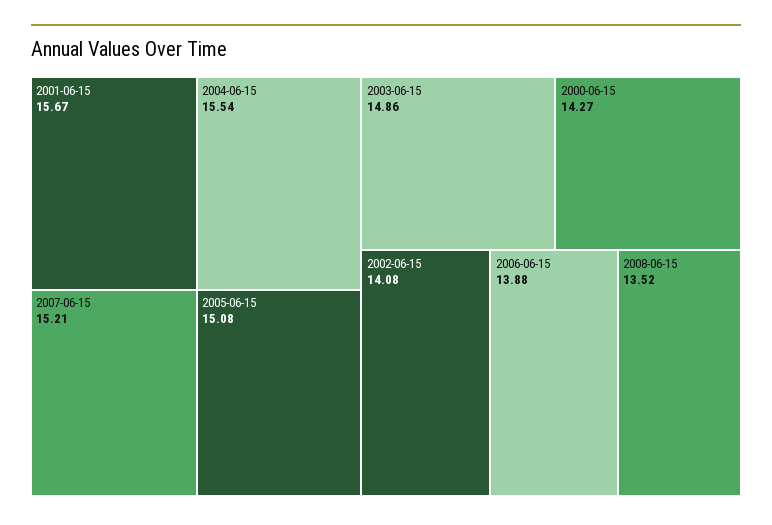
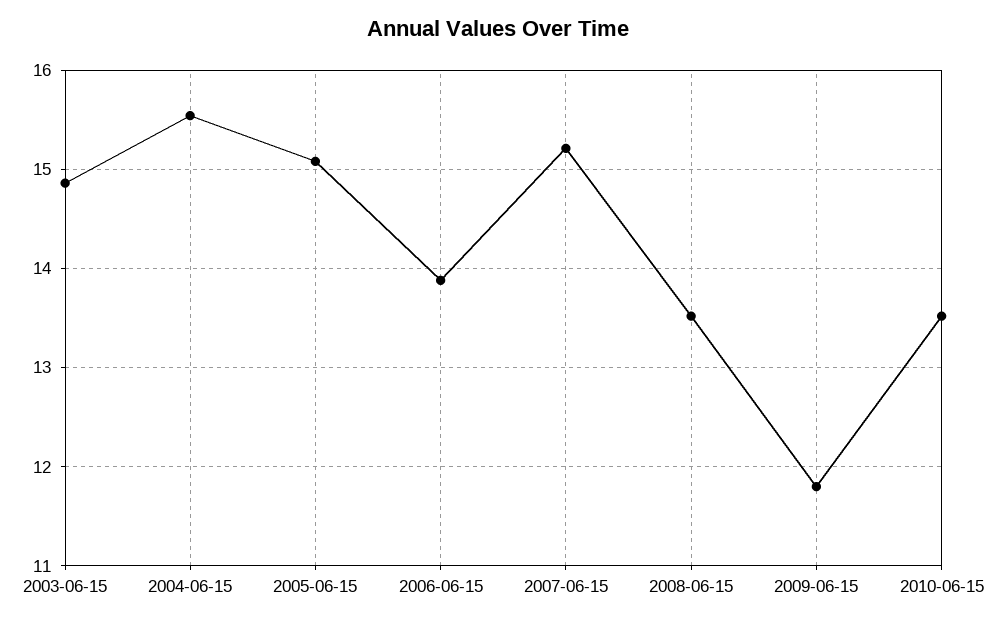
2001-06-15: 15.67 -> none
2000-06-15: 14.27 -> none
2002-06-15: 14.08 -> none
2009-06-15: none -> 11.8
2010-06-15: none -> 13.5

